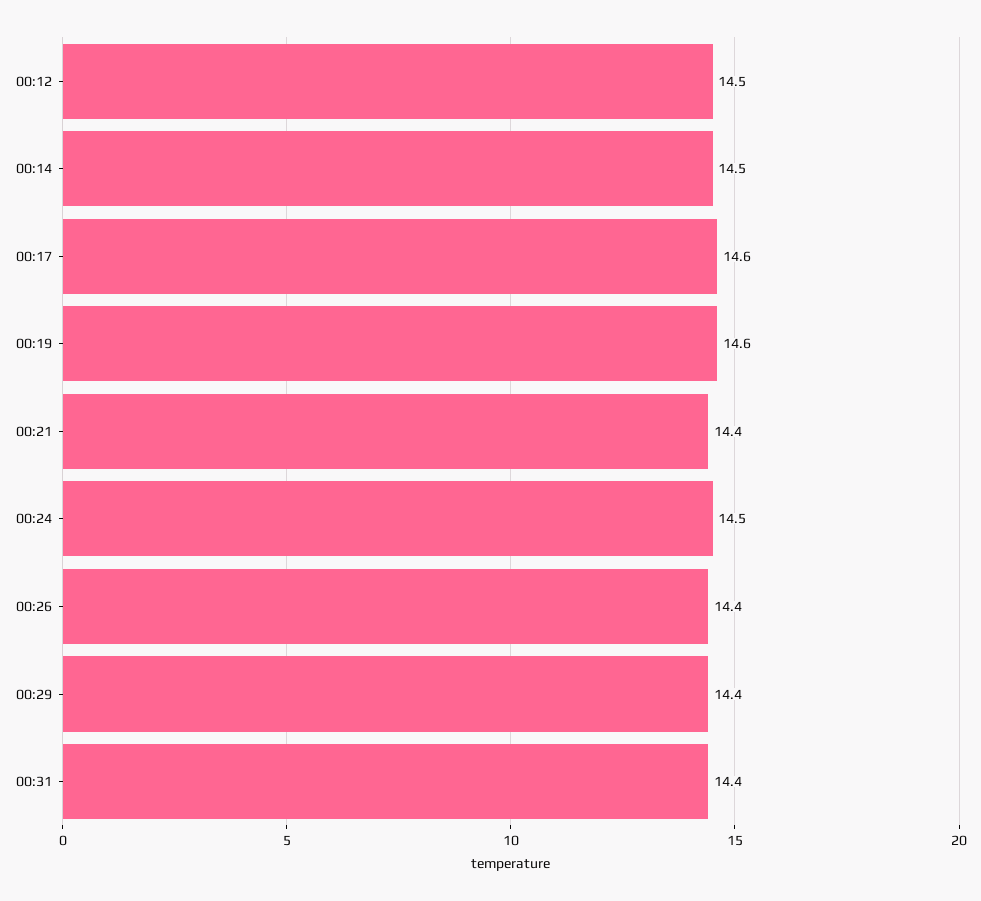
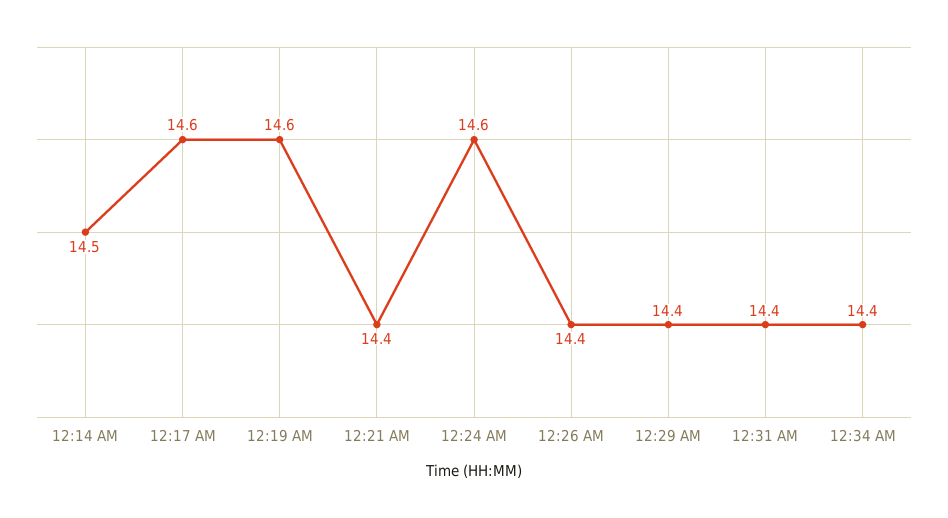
00:12: 14.5 -> none
00:24: 14.5 -> 14.6
12:34 AM: none -> 14.4

